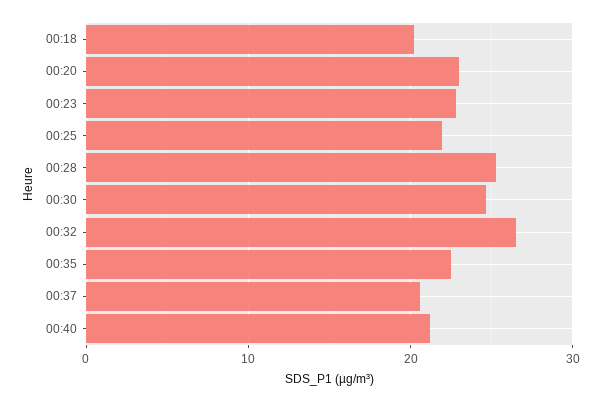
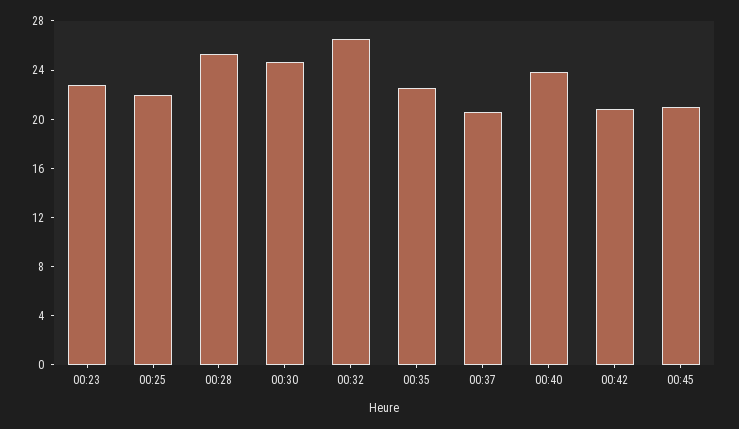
00:18: 20 -> none
00:20: 23 -> none
00:40: 21 -> 24
00:42: none -> 21
00:45: none -> 21

